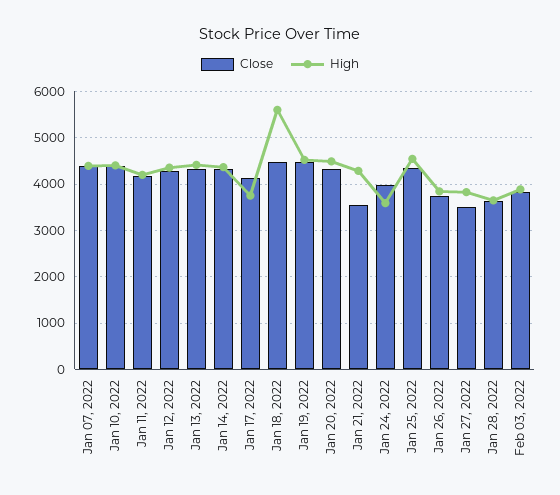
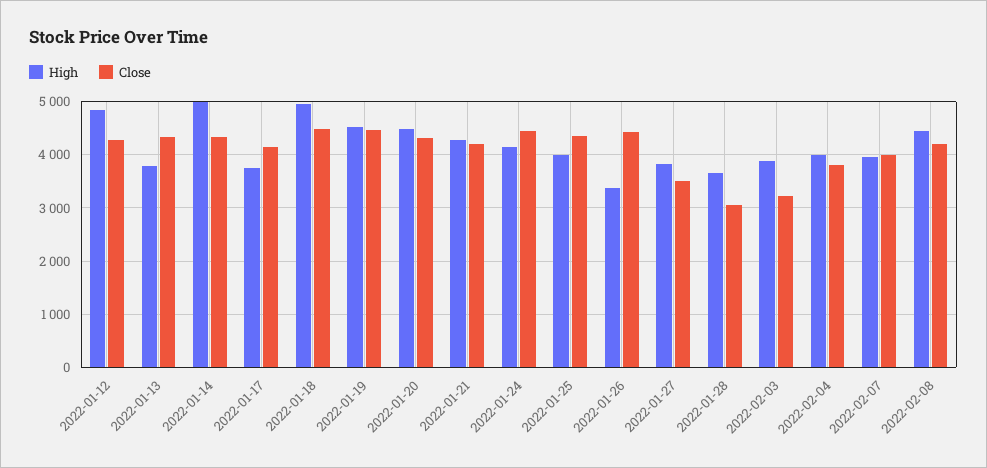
Close, Jan 07, 2022: 4400 -> none
High, Jan 07, 2022: 4400 -> none
Close, Jan 10, 2022: 4400 -> none
High, Jan 10, 2022: 4400 -> none
Close, Jan 11, 2022: 4200 -> none
High, Jan 11, 2022: 4200 -> none
High, Jan 12, 2022: 4400 -> 4800
High, Jan 13, 2022: 4400 -> 3800
High, Jan 14, 2022: 4400 -> 5000
High, Jan 18, 2022: 5600 -> 5000
Close, Jan 21, 2022: 3600 -> 4200
Close, Jan 24, 2022: 4000 -> 4400
High, Jan 24, 2022: 3600 -> 4200
High, Jan 25, 2022: 4600 -> 4000
Close, Jan 26, 2022: 3800 -> 4400
High, Jan 26, 2022: 3800 -> 3400
Close, Jan 28, 2022: 3600 -> 3000
Close, Feb 03, 2022: 3800 -> 3200
High, 2022-02-04: none -> 4000
Close, 2022-02-04: none -> 3800
High, 2022-02-07: none -> 4000
Close, 2022-02-07: none -> 4000
High, 2022-02-08: none -> 4400
Close, 2022-02-08: none -> 4200

